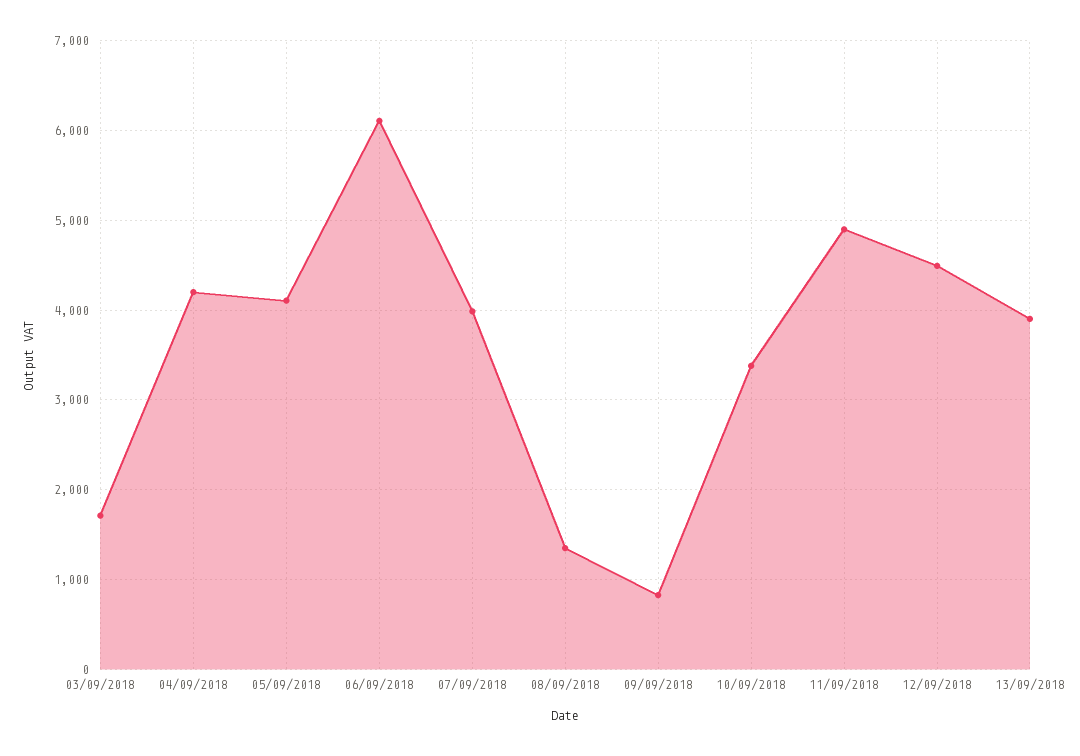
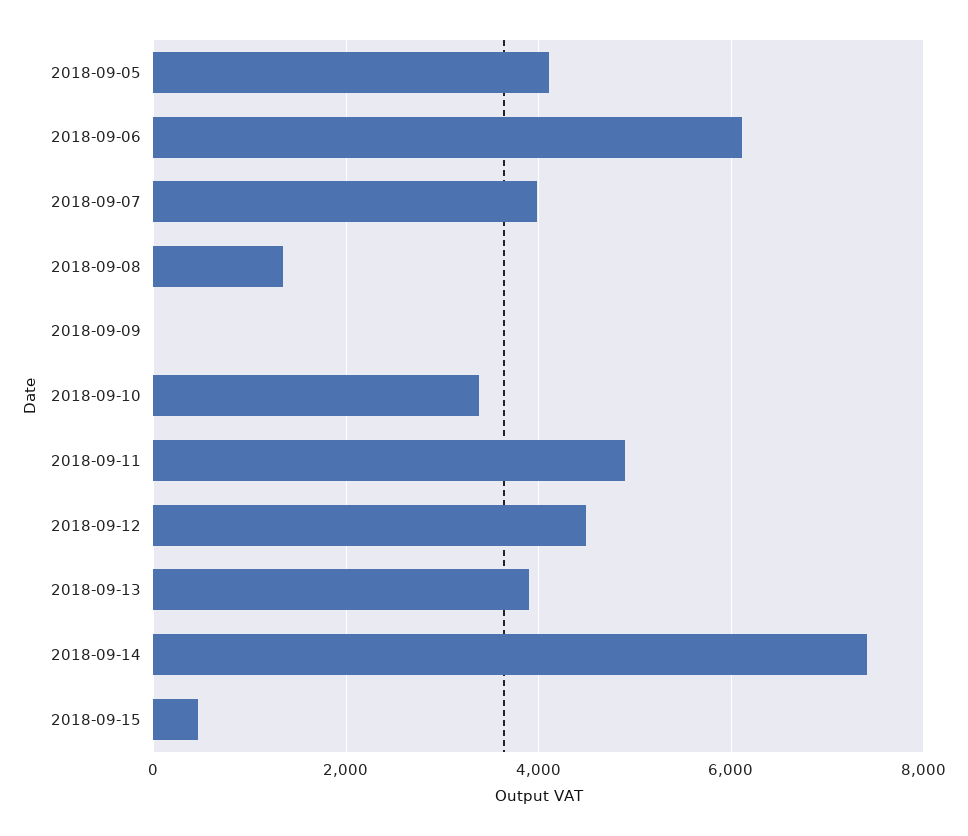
03/09/2018: 1700 -> none
04/09/2018: 4200 -> none
09/09/2018: 800 -> 0
2018-09-14: none -> 7400
2018-09-15: none -> 400

